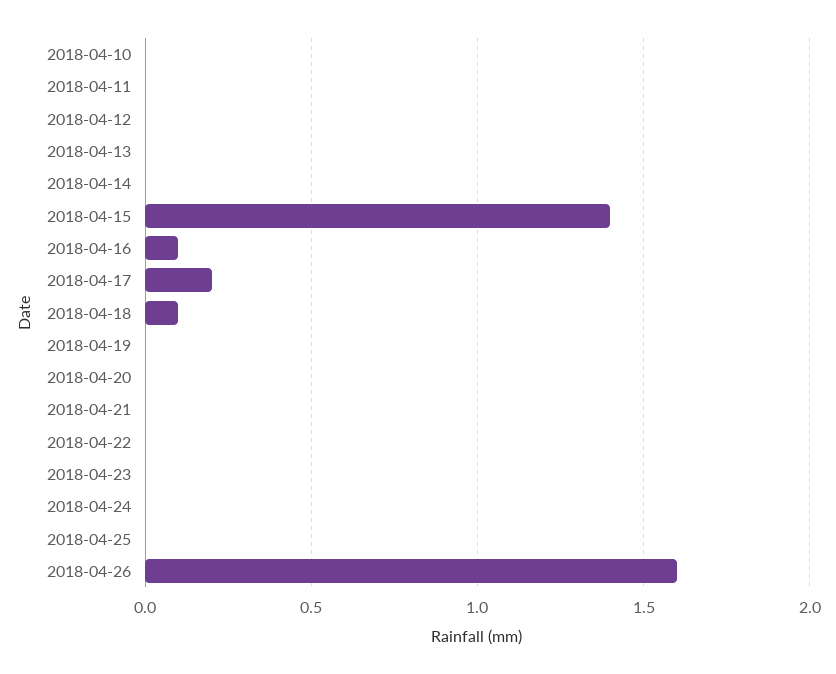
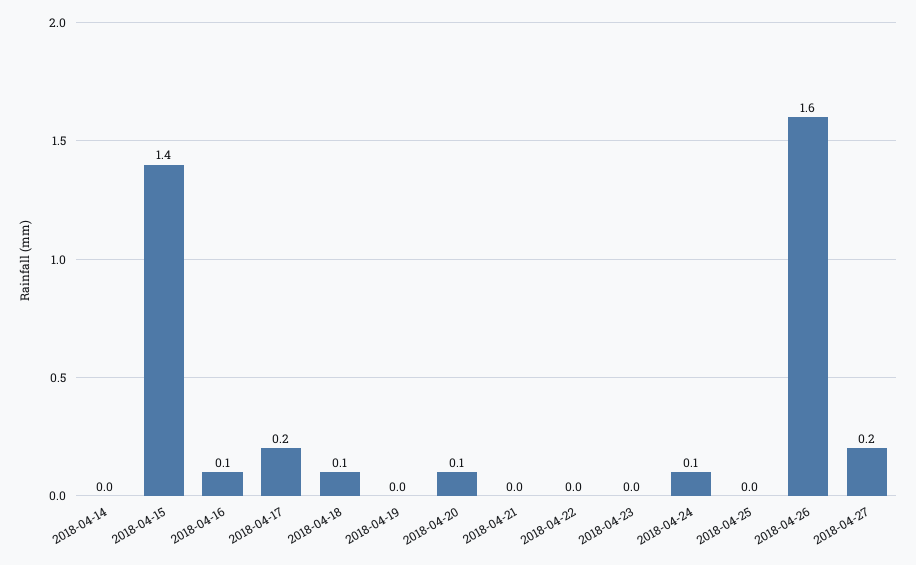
2018-04-10: 0 -> none
2018-04-11: 0 -> none
2018-04-12: 0 -> none
2018-04-13: 0 -> none
2018-04-20: 0 -> 0.1
2018-04-24: 0 -> 0.1
2018-04-27: none -> 0.2

